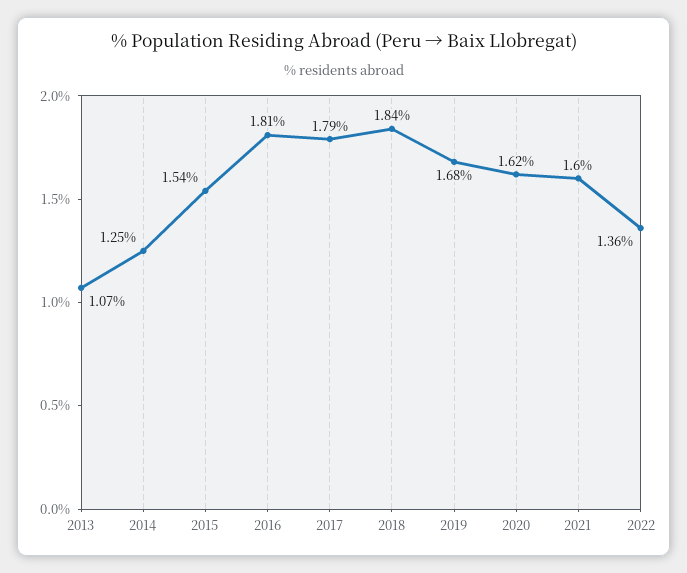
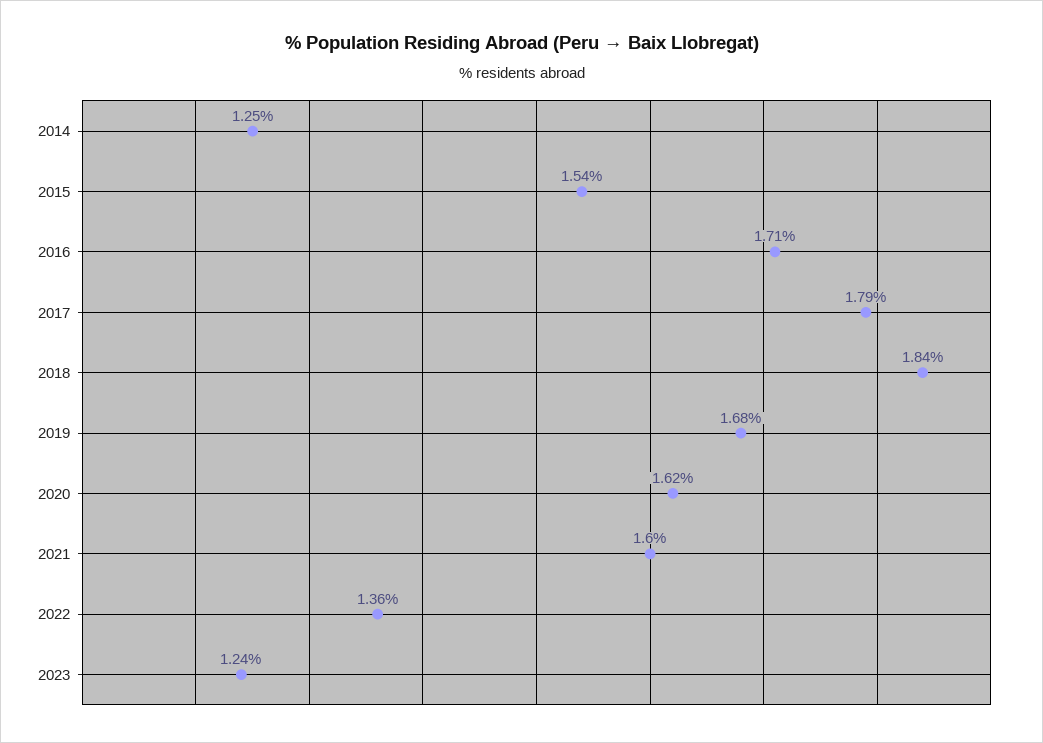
2013: 1.07 -> none
2016: 1.81 -> 1.71
2023: none -> 1.24

